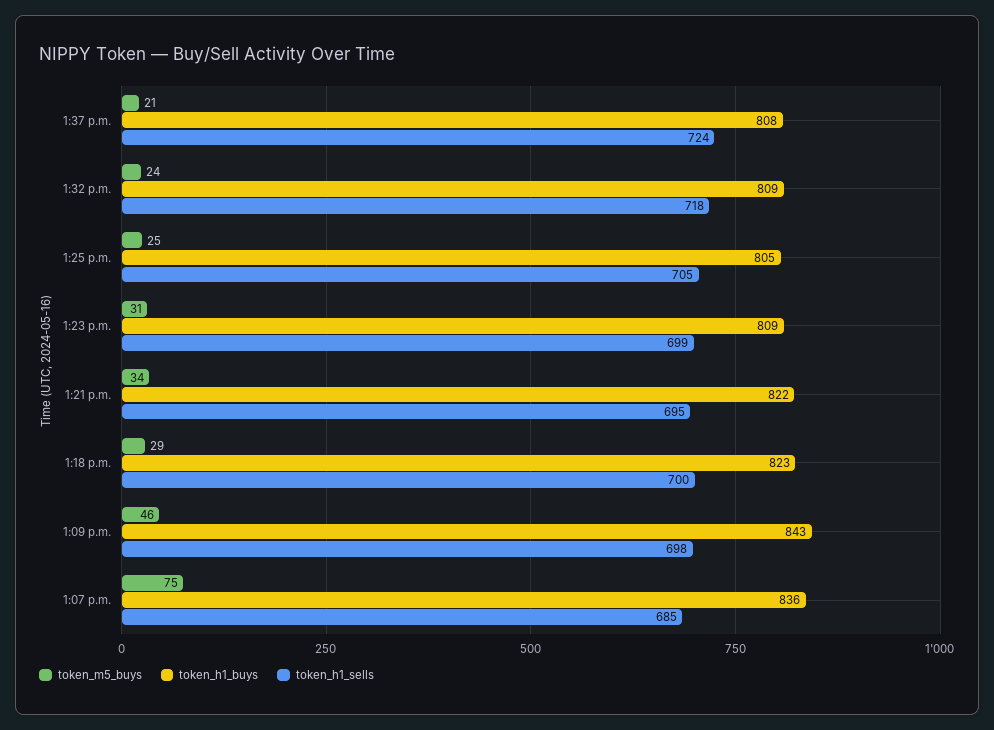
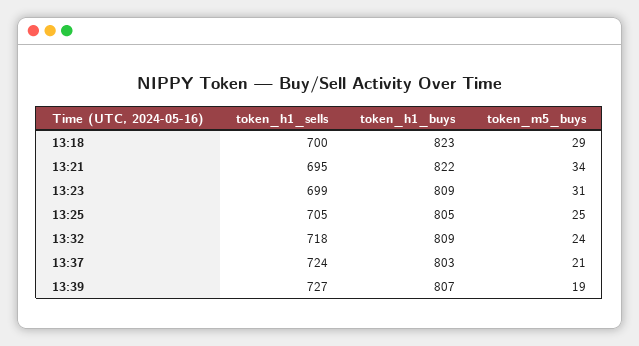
token_h1_buys, 1:37 p.m.: 808 -> 803
token_m5_buys, 1:09 p.m.: 46 -> none
token_h1_buys, 1:09 p.m.: 843 -> none
token_h1_sells, 1:09 p.m.: 698 -> none
token_m5_buys, 1:07 p.m.: 75 -> none
token_h1_buys, 1:07 p.m.: 836 -> none
token_h1_sells, 1:07 p.m.: 685 -> none
token_h1_sells, 13:39: none -> 727
token_h1_buys, 13:39: none -> 807
token_m5_buys, 13:39: none -> 19

